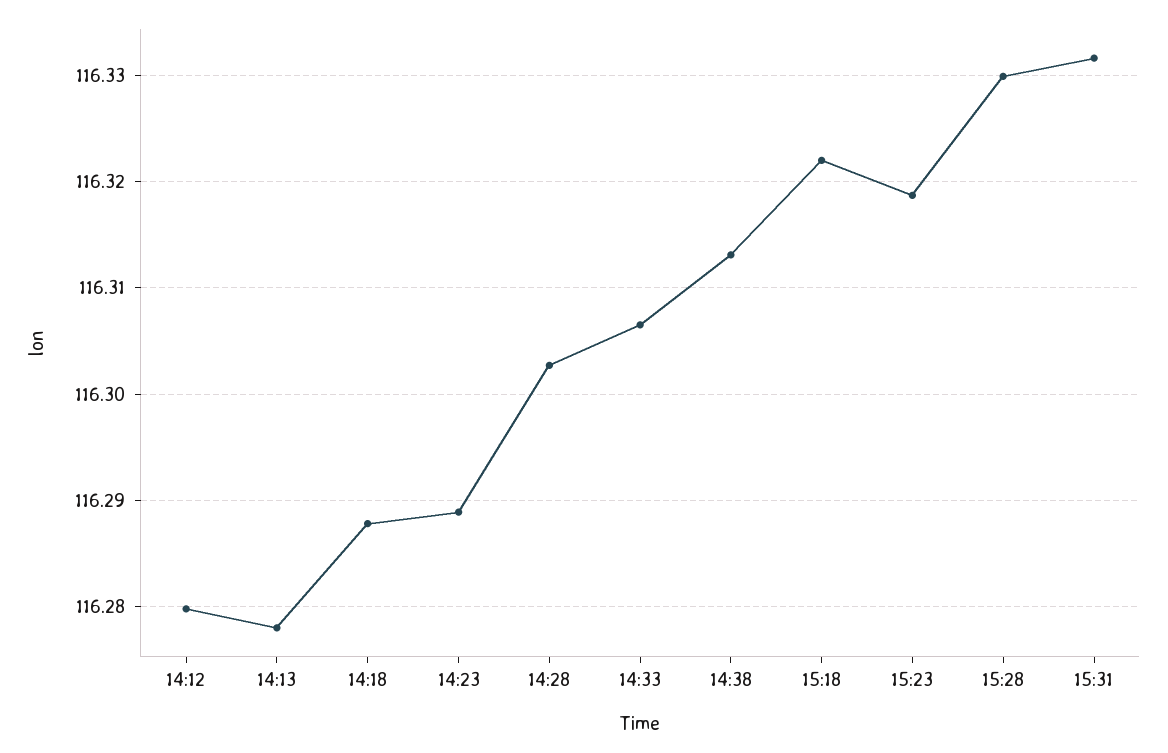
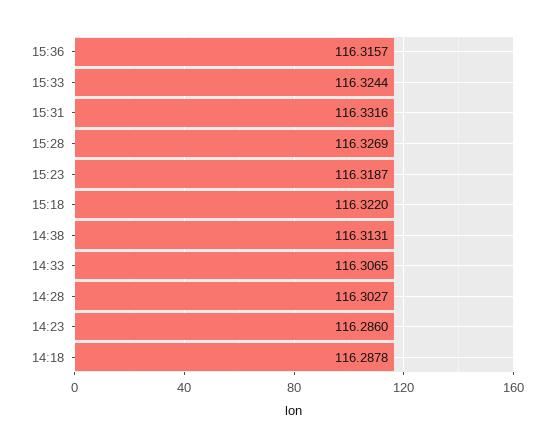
14:12: 116.28 -> none
14:13: 116.278 -> none
14:23: 116.289 -> 116.286
15:28: 116.33 -> 116.3269
15:36: none -> 116.3157
15:33: none -> 116.3244

